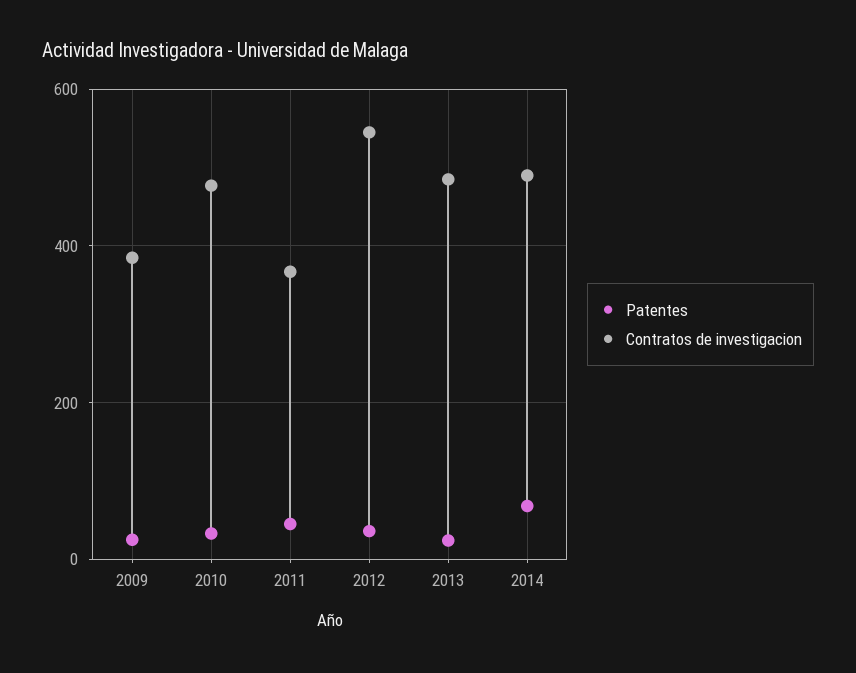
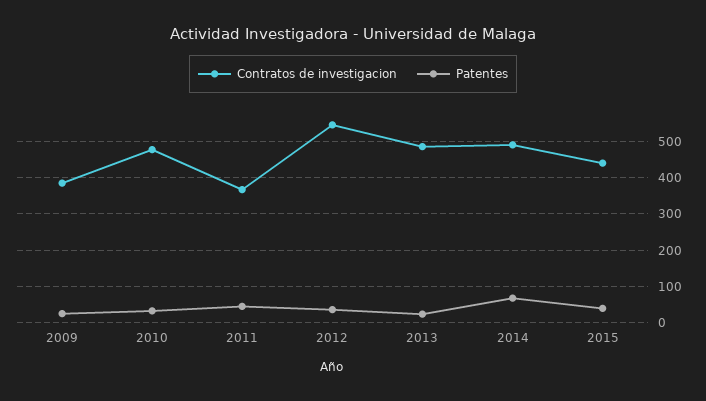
Contratos de investigacion, 2015: none -> 440
Patentes, 2015: none -> 40

